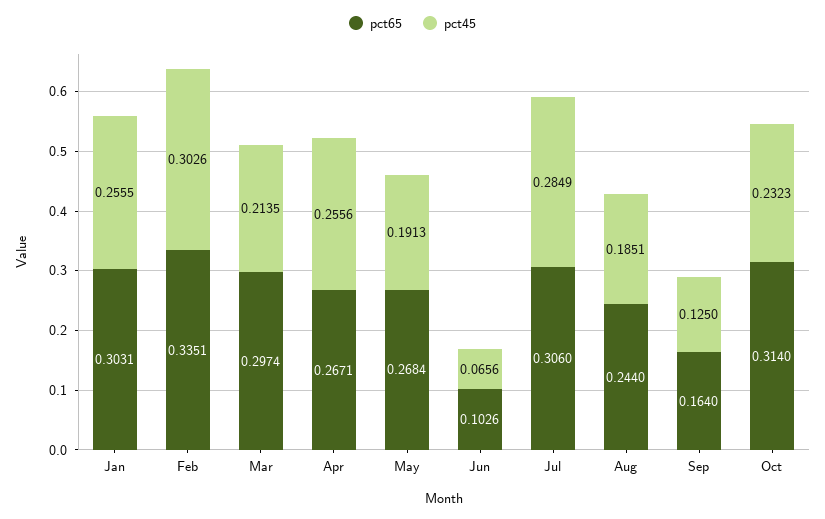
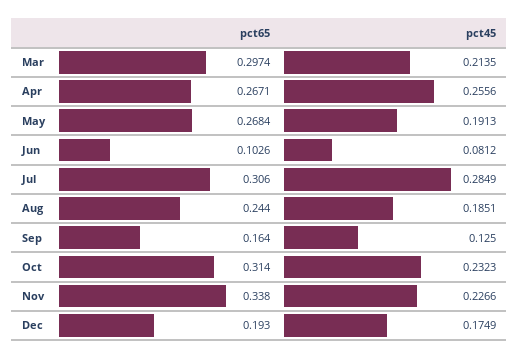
pct65, Jan: 0.3031 -> none
pct45, Jan: 0.2555 -> none
pct65, Feb: 0.3351 -> none
pct45, Feb: 0.3026 -> none
pct45, Jun: 0.0656 -> 0.0812
pct65, Nov: none -> 0.338
pct45, Nov: none -> 0.2266
pct65, Dec: none -> 0.193
pct45, Dec: none -> 0.1749

